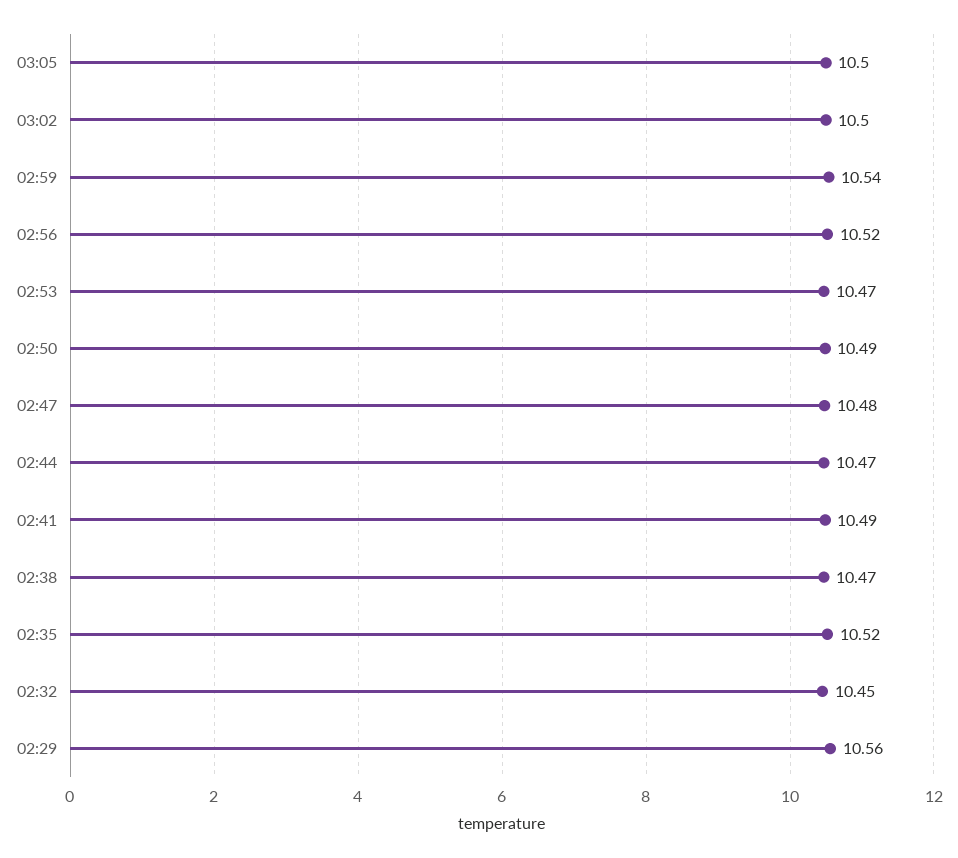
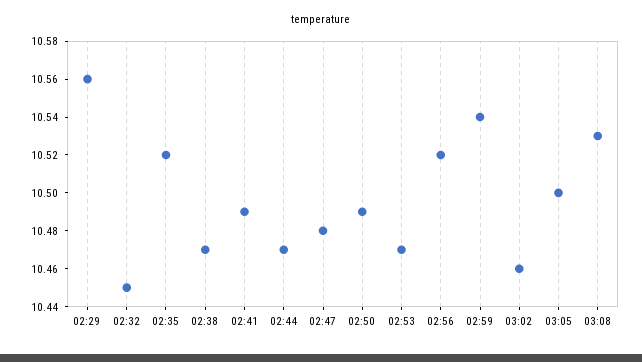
03:02: 10.5 -> 10.46
03:08: none -> 10.53

